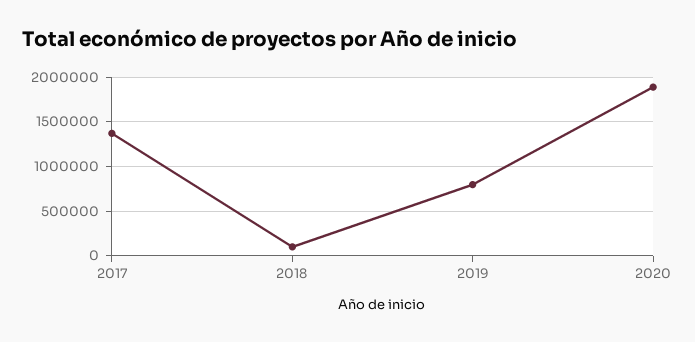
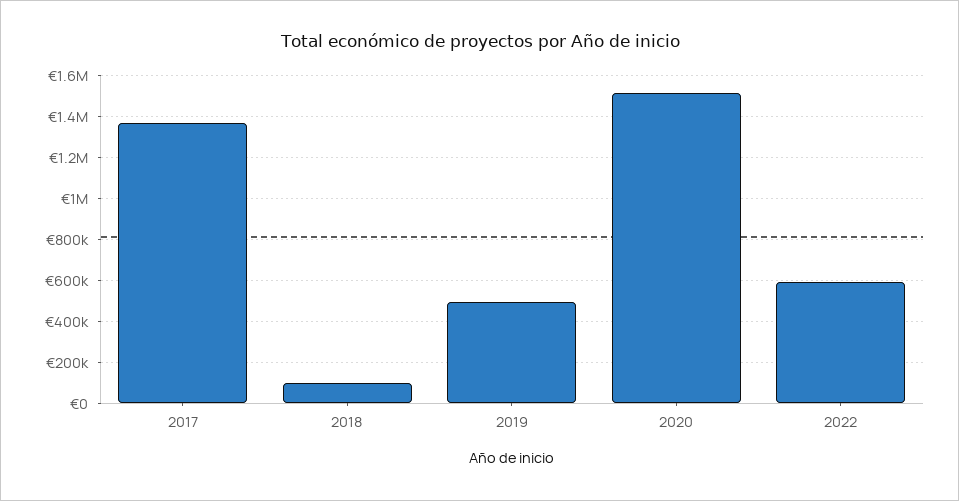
2019: 800000 -> 500000
2020: 1900000 -> 1500000
2022: none -> 600000

